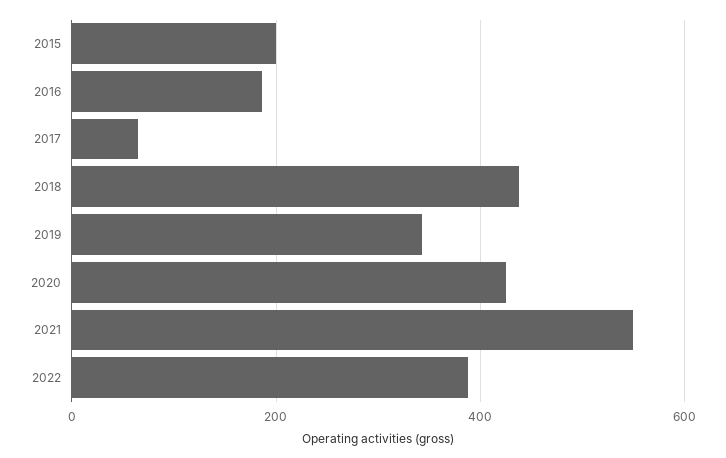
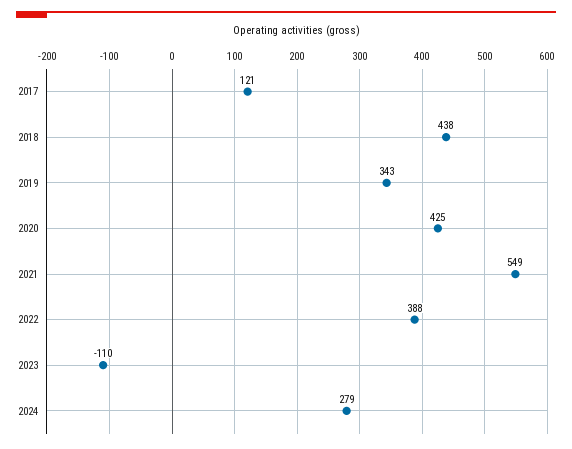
2015: 200 -> none
2016: 180 -> none
2017: 60 -> 121
2023: none -> -110
2024: none -> 279

